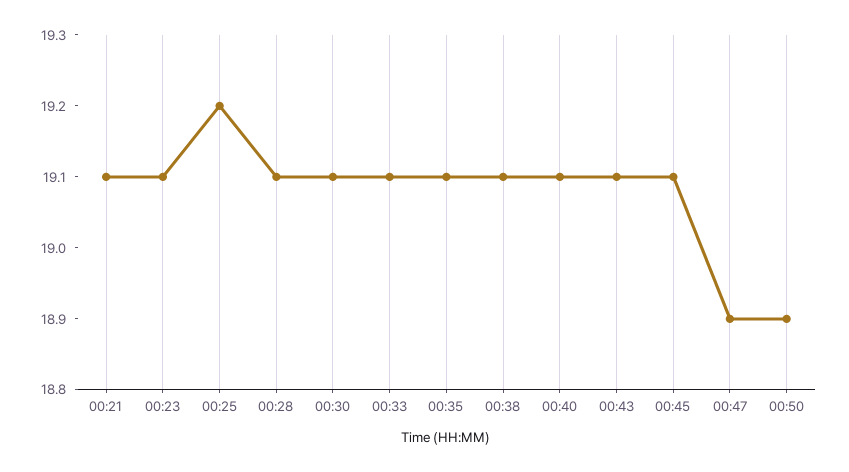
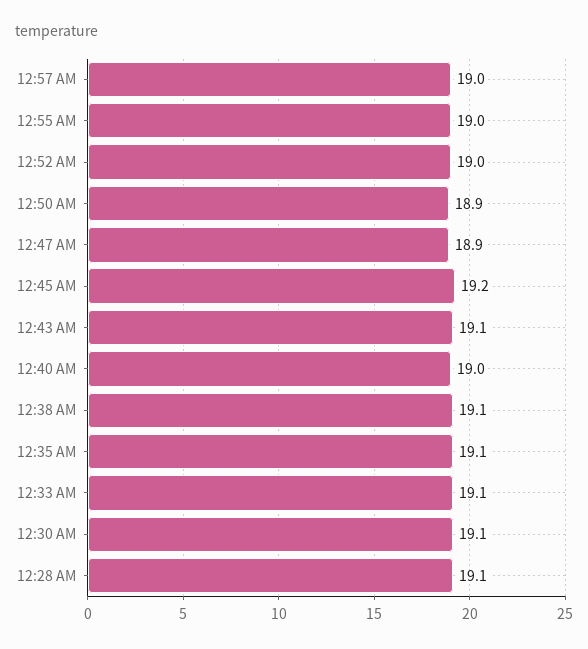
00:21: 19.1 -> none
00:23: 19.1 -> none
00:25: 19.2 -> none
00:40: 19.1 -> 19
00:45: 19.1 -> 19.2
12:57 AM: none -> 19
12:55 AM: none -> 19
12:52 AM: none -> 19

